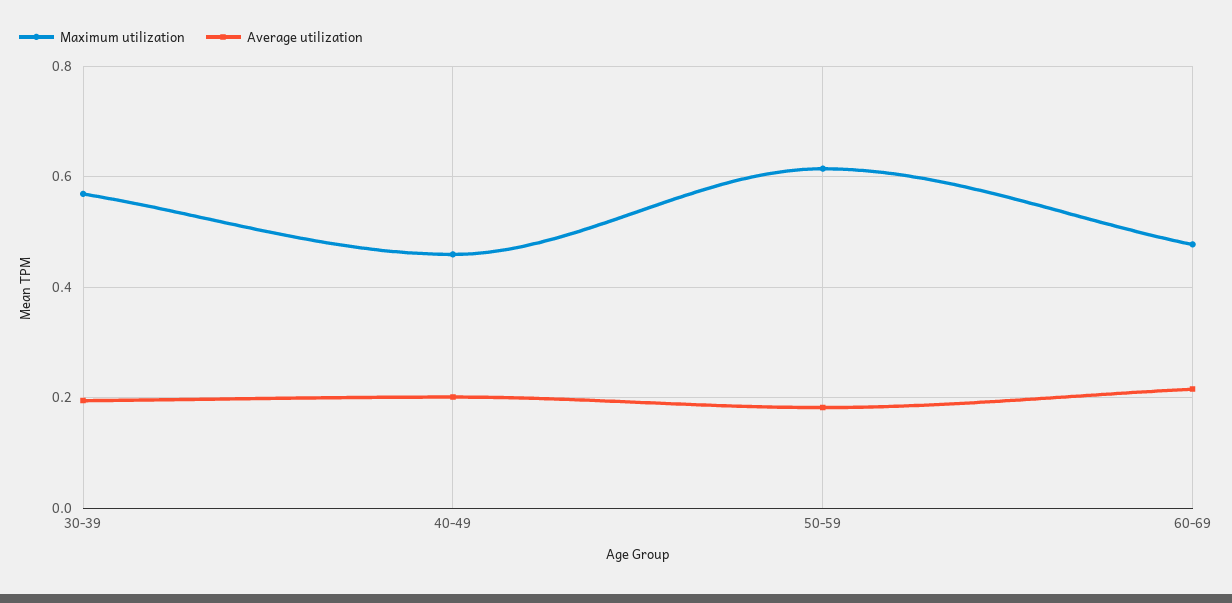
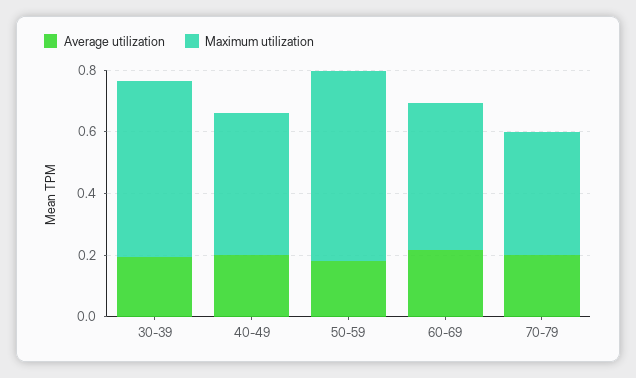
Average utilization, 70-79: none -> 0.2
Maximum utilization, 70-79: none -> 0.4

